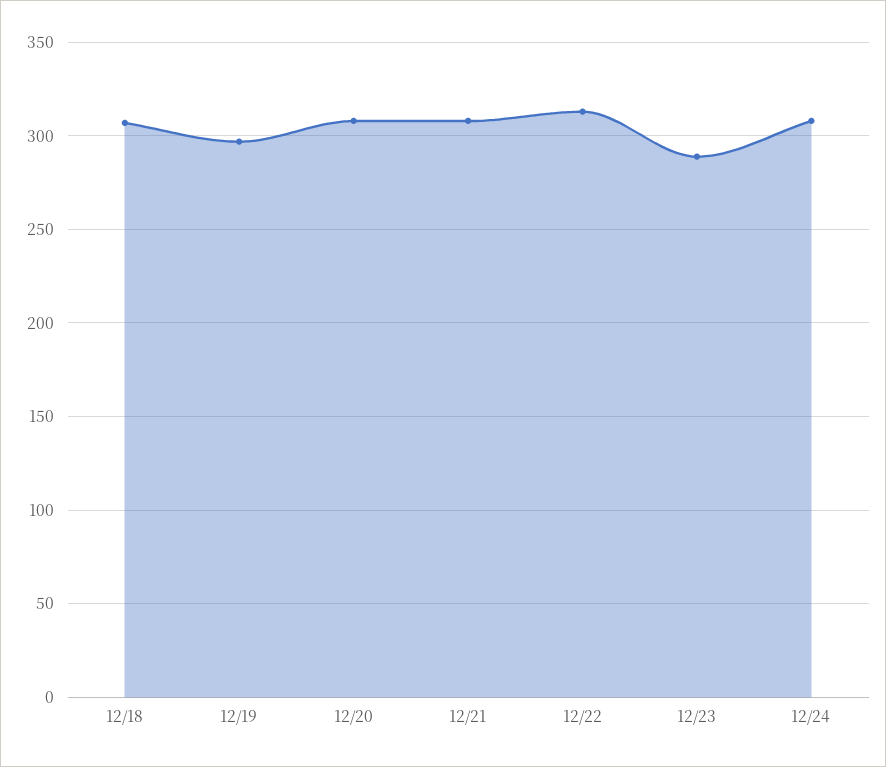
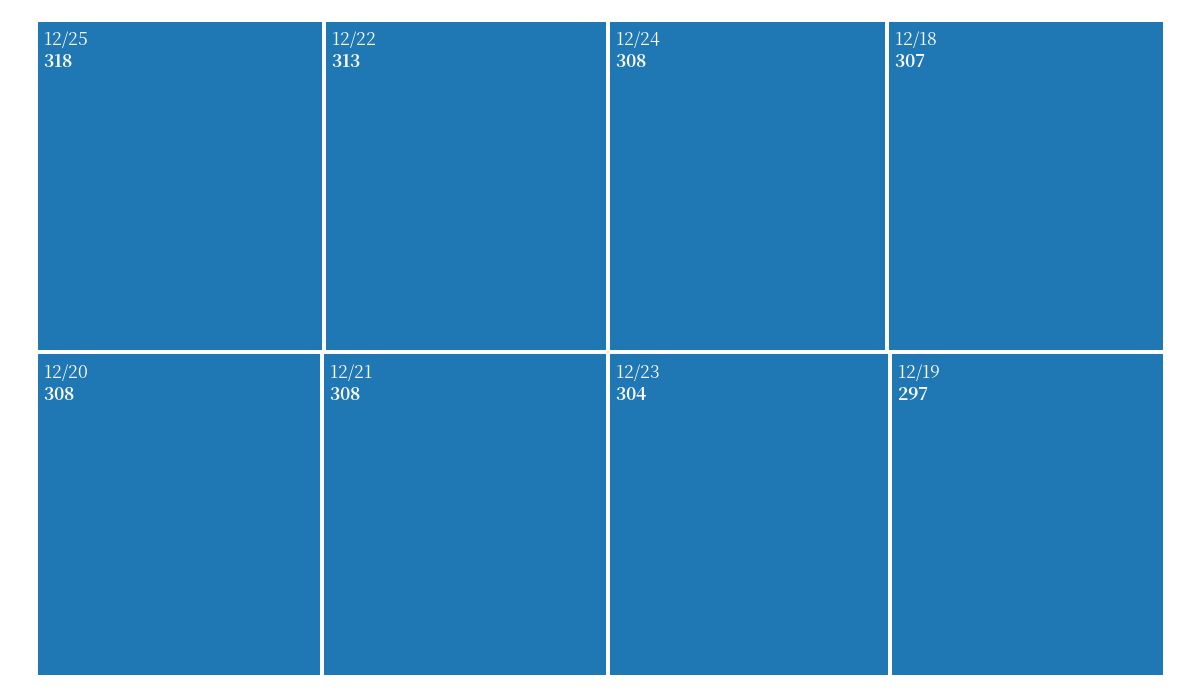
12/23: 290 -> 304
12/25: none -> 318

